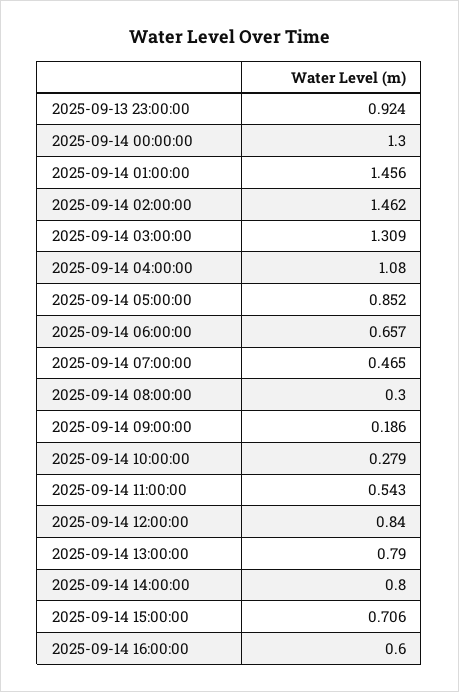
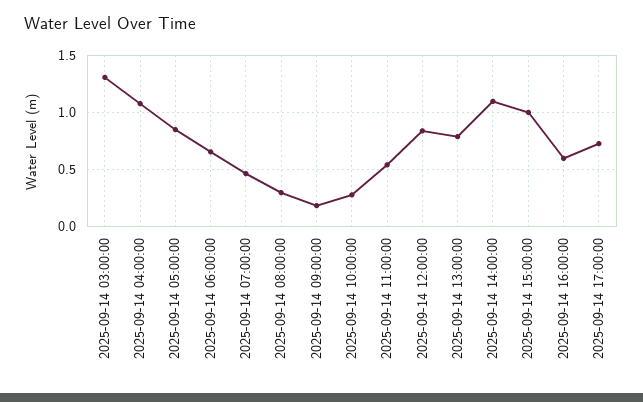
2025-09-13 23:00:00: 0.924 -> none
2025-09-14 00:00:00: 1.3 -> none
2025-09-14 01:00:00: 1.456 -> none
2025-09-14 02:00:00: 1.462 -> none
2025-09-14 14:00:00: 0.8 -> 1.1
2025-09-14 15:00:00: 0.706 -> 1
2025-09-14 17:00:00: none -> 0.7

